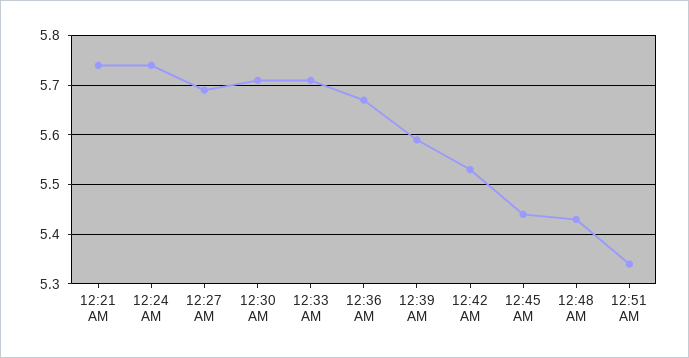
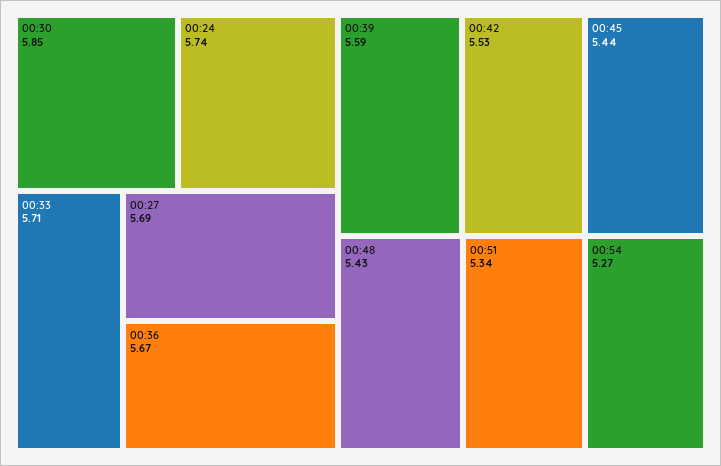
12:21 AM: 5.75 -> none
12:30 AM: 5.7 -> 5.85
00:54: none -> 5.27

